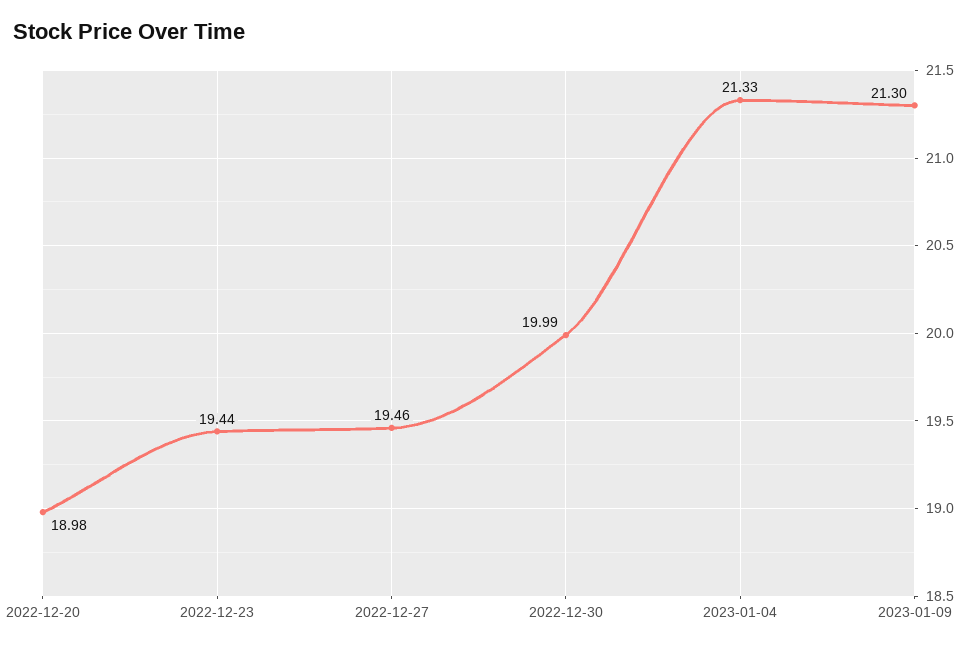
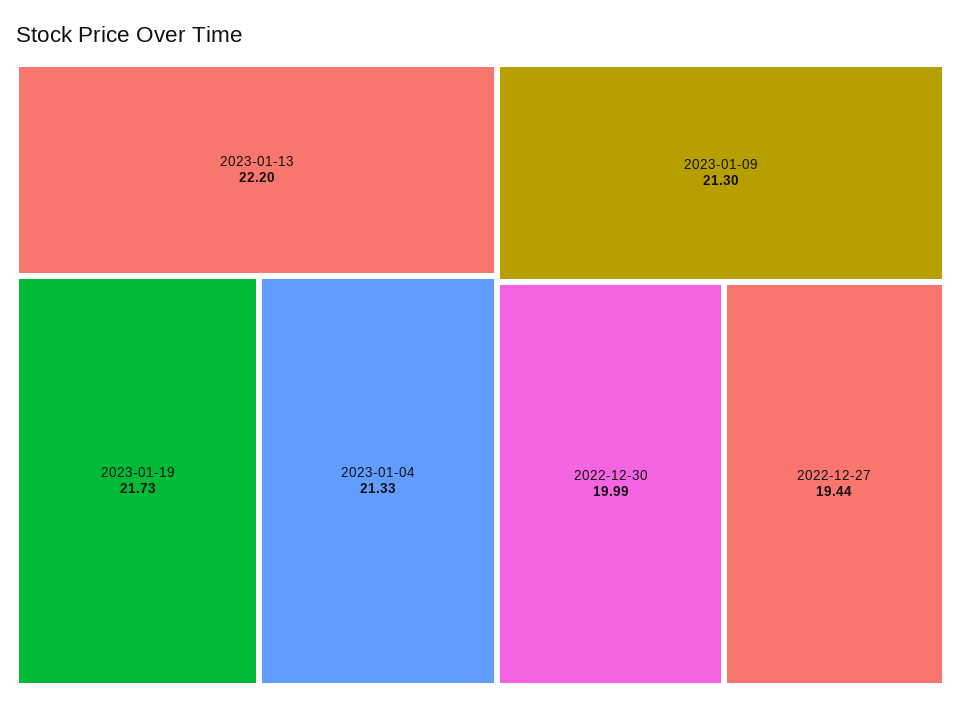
2022-12-20: 18.98 -> none
2022-12-23: 19.44 -> none
2022-12-27: 19.46 -> 19.44
2023-01-13: none -> 22.2
2023-01-19: none -> 21.73

